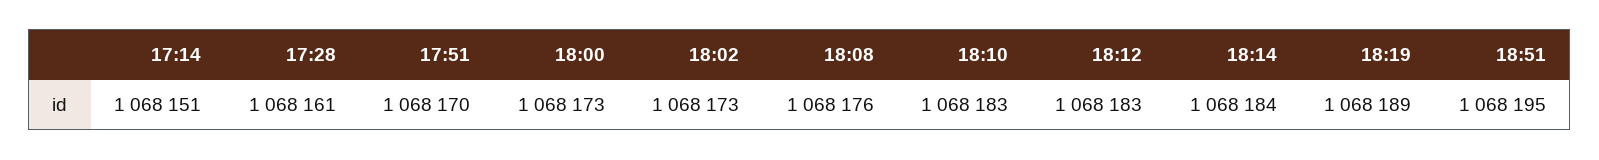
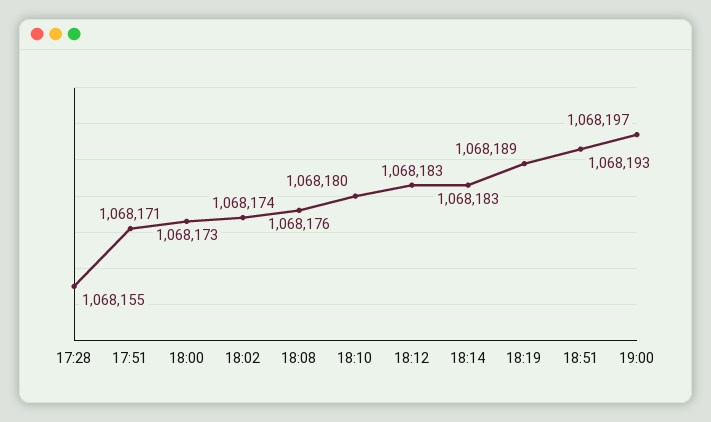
17:14: 1068151 -> none
17:28: 1068161 -> 1068155
17:51: 1068170 -> 1068171
18:02: 1068173 -> 1068174
18:10: 1068183 -> 1068180
18:14: 1068184 -> 1068183
18:51: 1068195 -> 1068193
19:00: none -> 1068197

